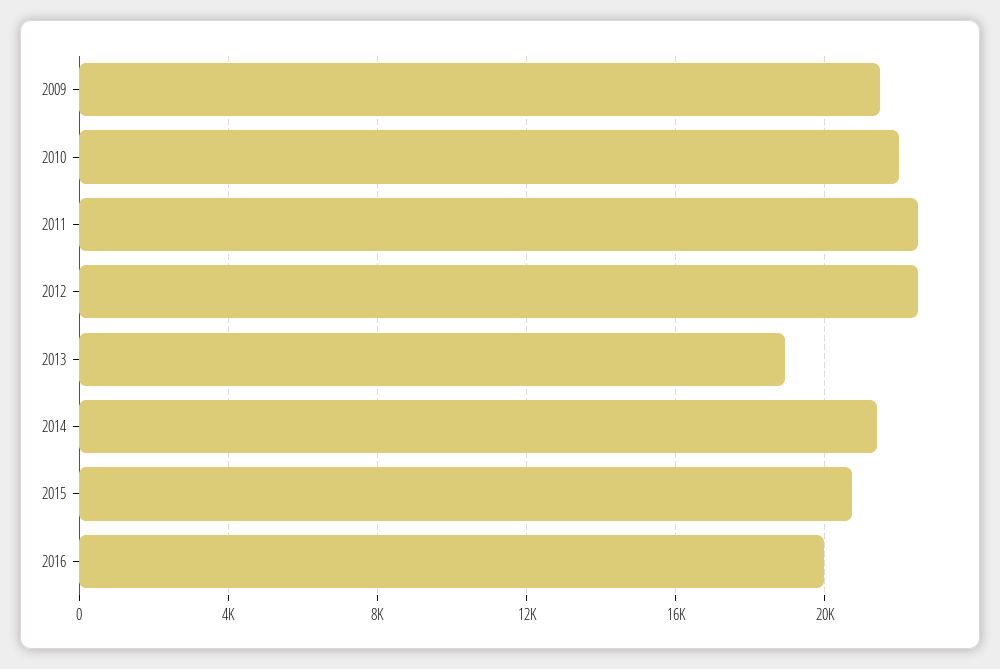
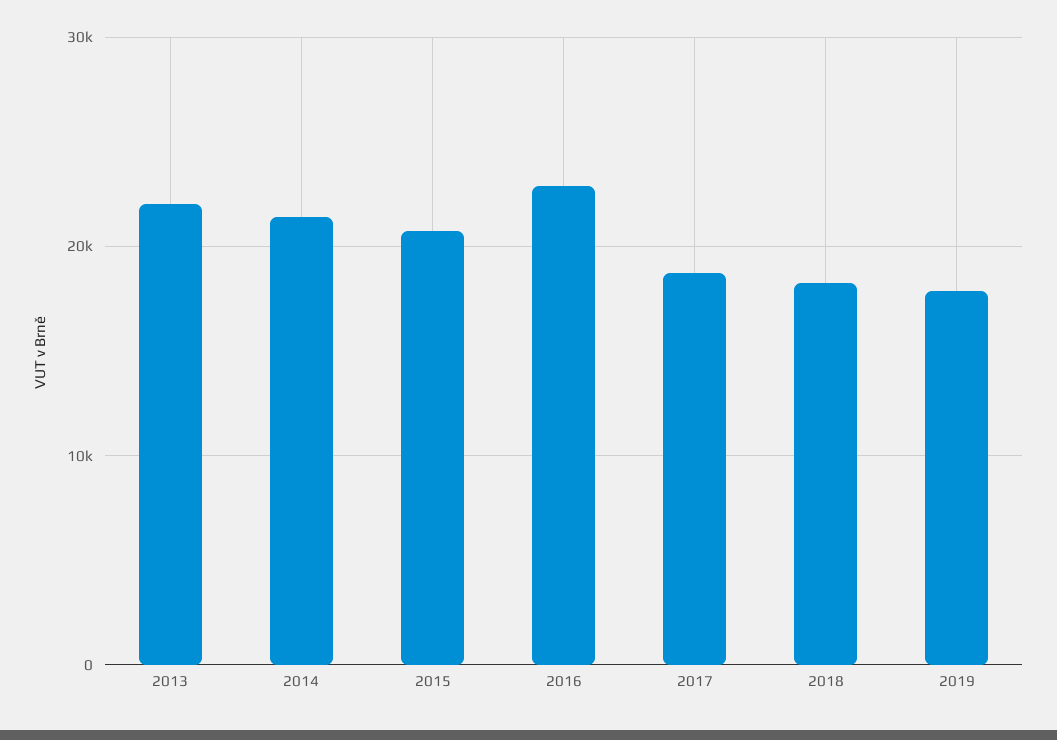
2009: 21500 -> none
2010: 22000 -> none
2011: 22500 -> none
2012: 22500 -> none
2013: 19000 -> 22000
2016: 20000 -> 23000
2017: none -> 19000
2018: none -> 18000
2019: none -> 18000

